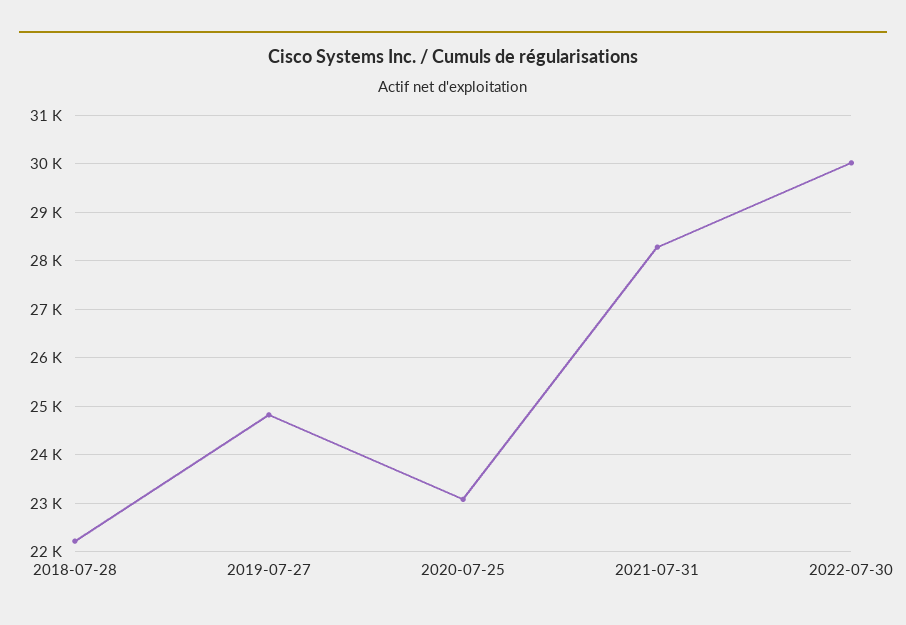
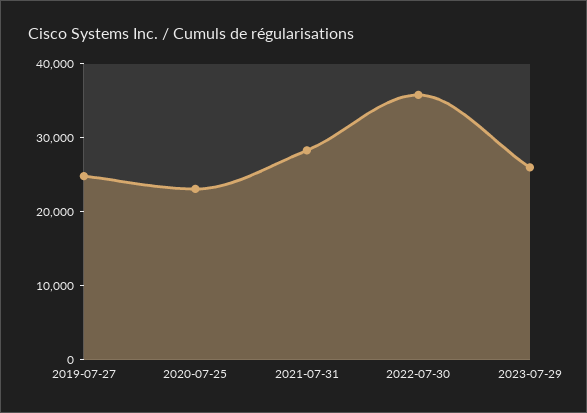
2018-07-28: 22200 -> none
2022-07-30: 30000 -> 36000
2023-07-29: none -> 26000

